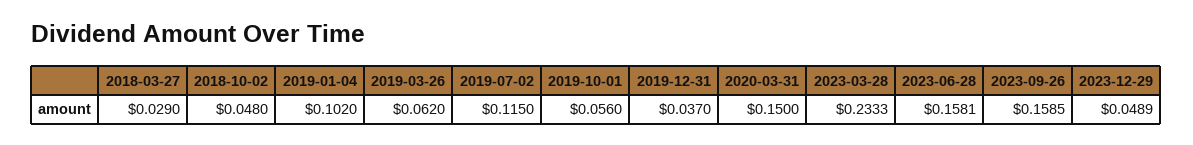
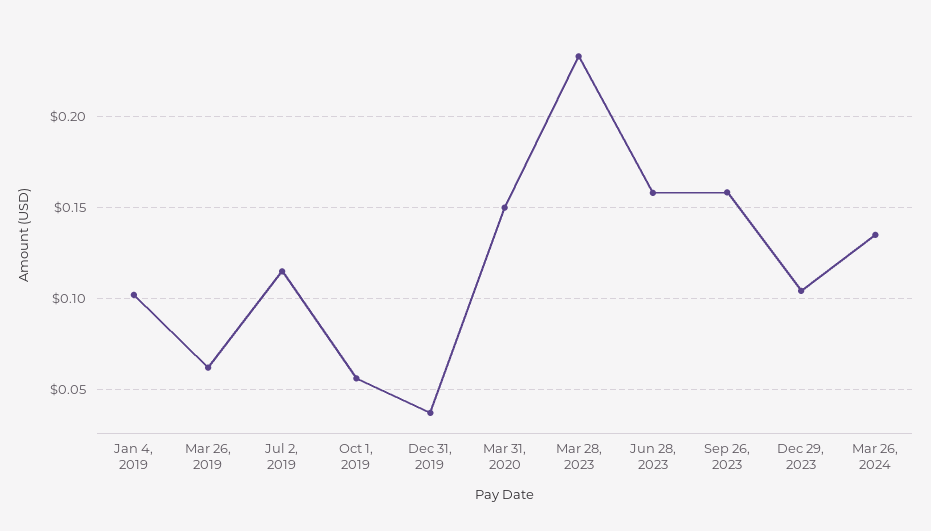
2018-03-27: 0.029 -> none
2018-10-02: 0.048 -> none
2023-12-29: 0.0489 -> 0.105
Mar 26, 2024: none -> 0.135

